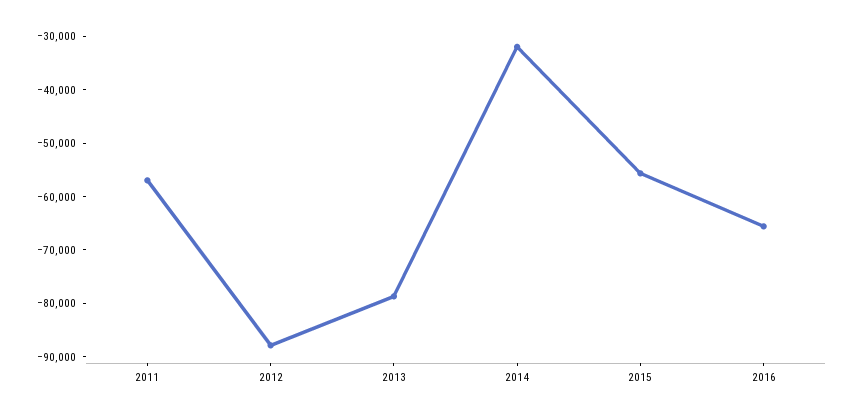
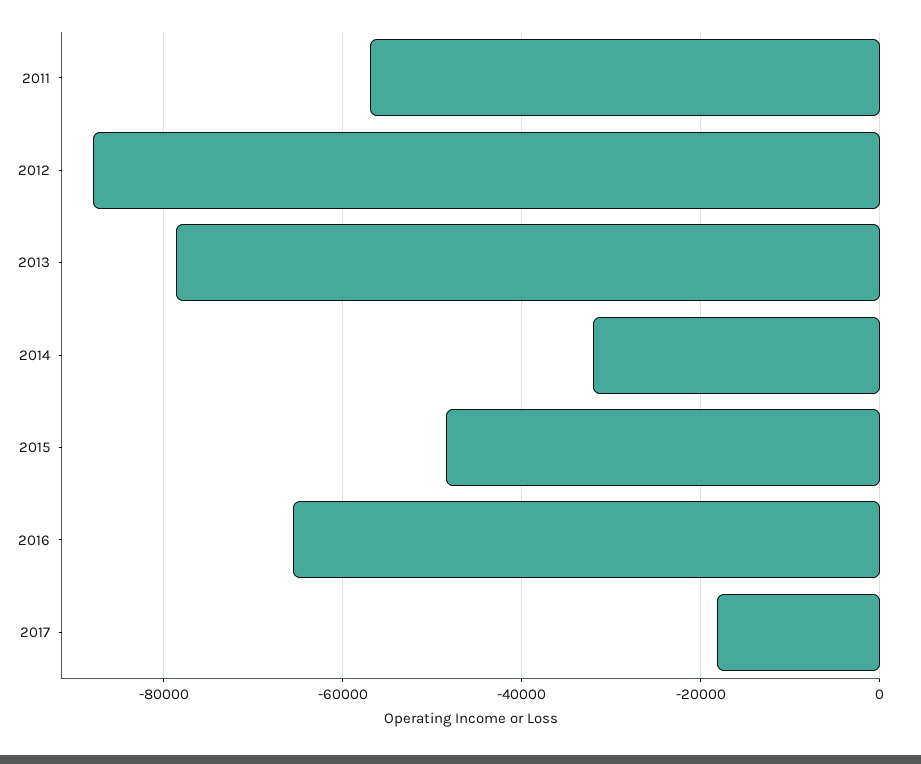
2015: -56000 -> -48000
2017: none -> -18000

